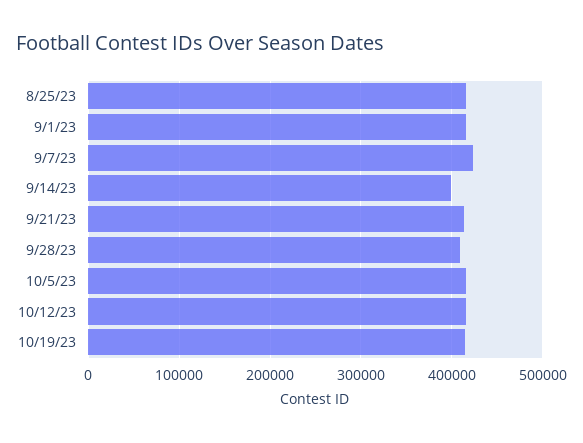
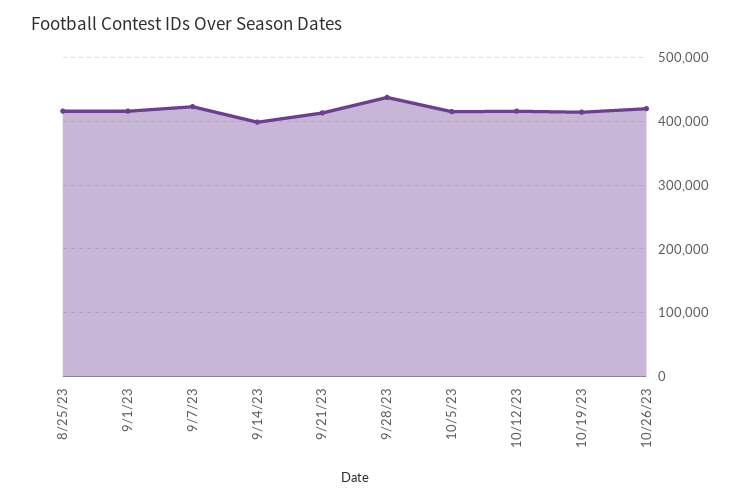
9/28/23: 410000 -> 440000
10/26/23: none -> 420000

